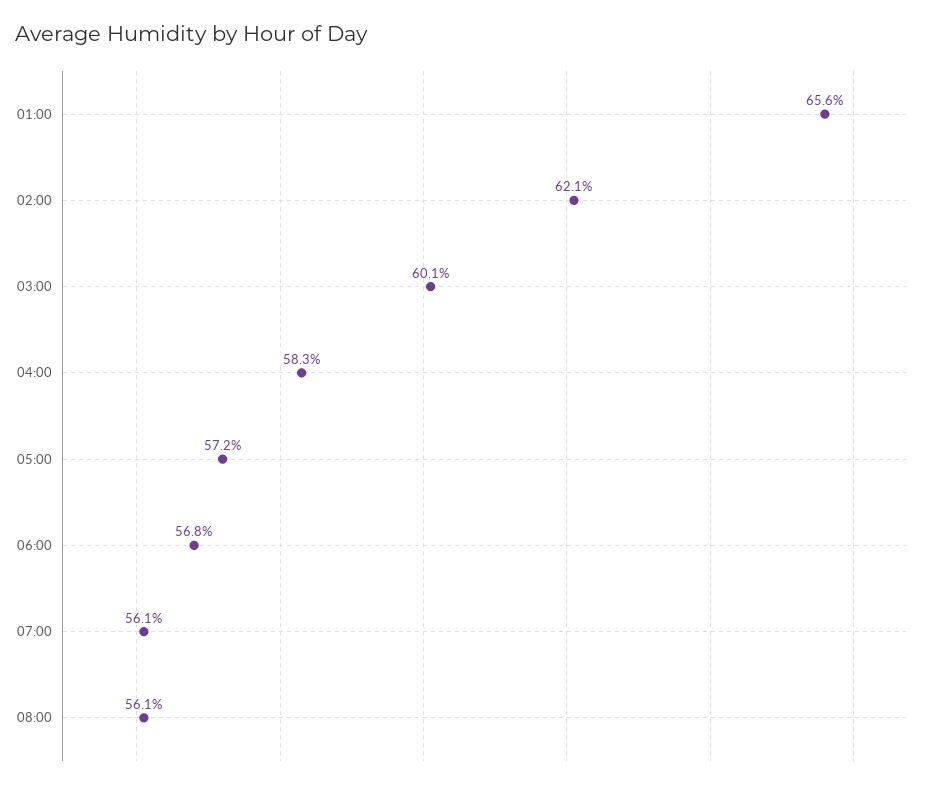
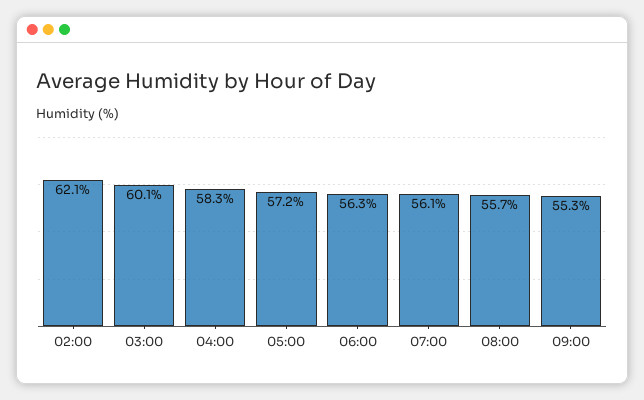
01:00: 65.6 -> none
06:00: 56.8 -> 56.3
08:00: 56.1 -> 55.7
09:00: none -> 55.3

